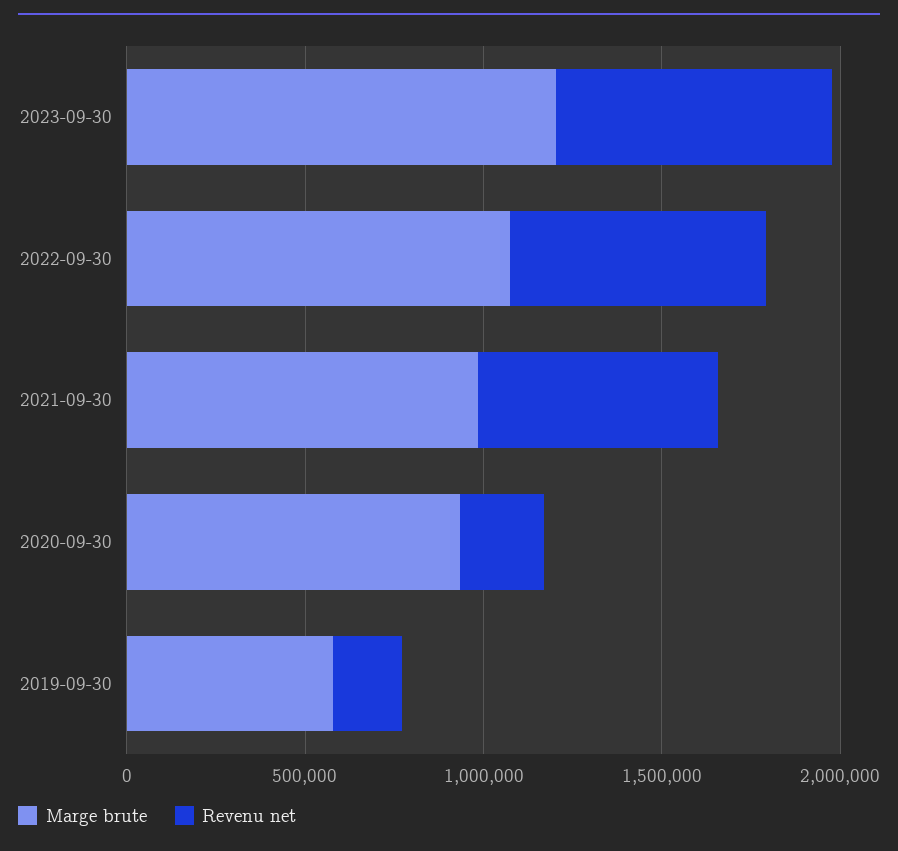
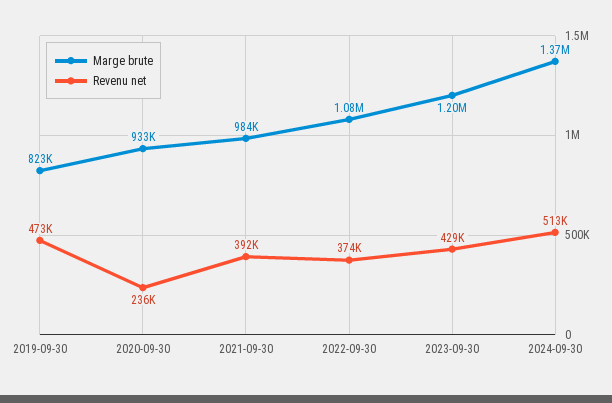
Revenu net, 2023-09-30: 800000 -> 429000
Revenu net, 2022-09-30: 700000 -> 374000
Revenu net, 2021-09-30: 700000 -> 392000
Marge brute, 2019-09-30: 600000 -> 823000
Revenu net, 2019-09-30: 200000 -> 473000
Marge brute, 2024-09-30: none -> 1370000
Revenu net, 2024-09-30: none -> 513000

